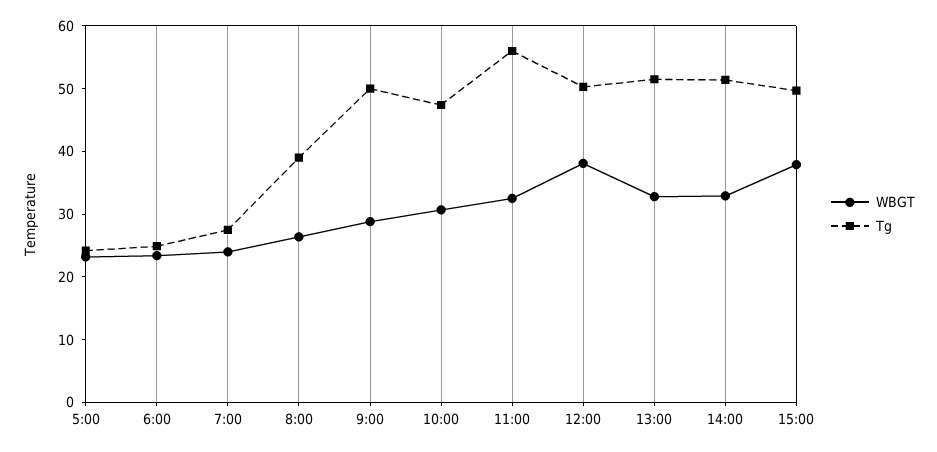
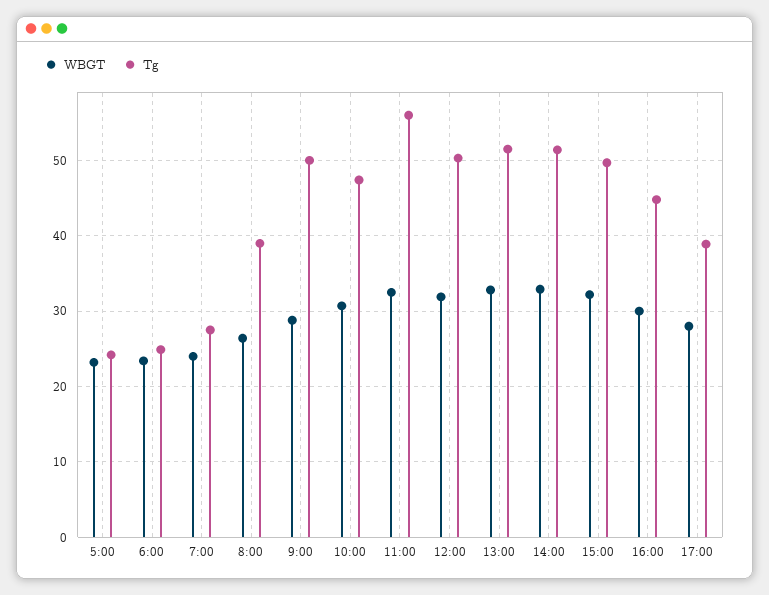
WBGT, 12:00: 38 -> 32
WBGT, 15:00: 38 -> 32
WBGT, 16:00: none -> 30
Tg, 16:00: none -> 45
WBGT, 17:00: none -> 28
Tg, 17:00: none -> 39

